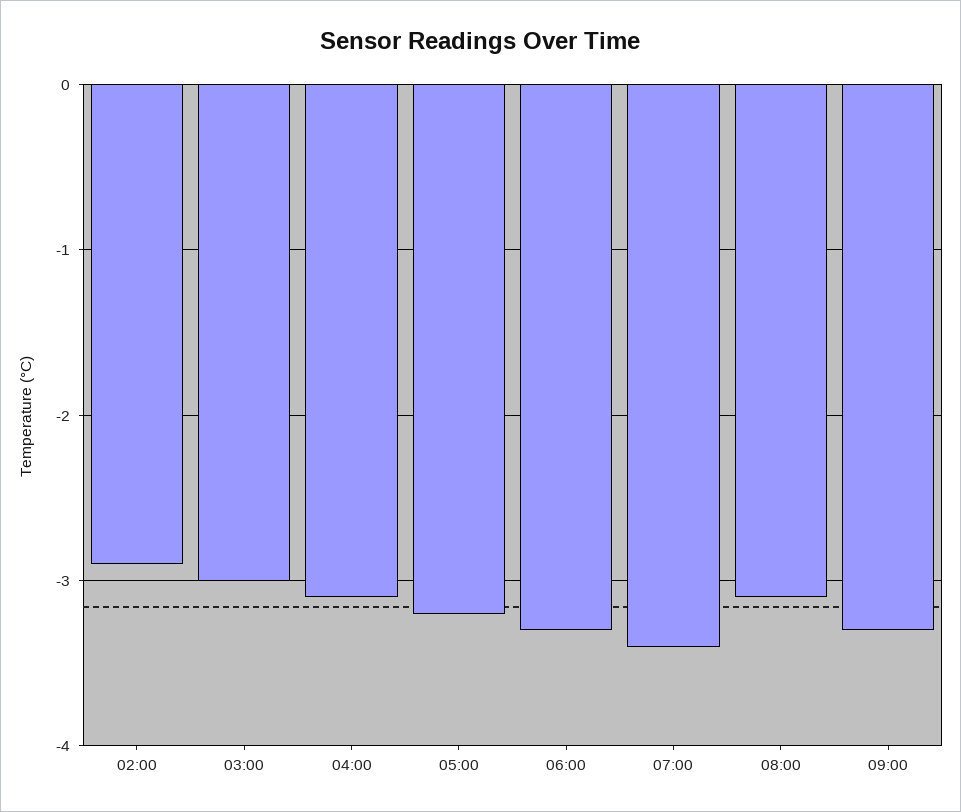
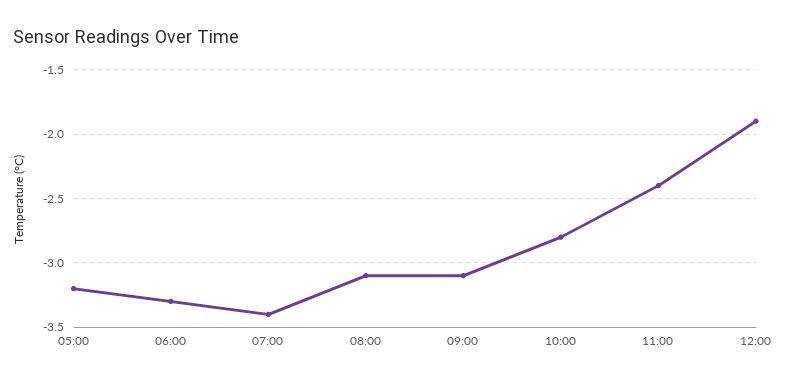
02:00: -2.9 -> none
03:00: -3 -> none
04:00: -3.1 -> none
09:00: -3.3 -> -3.1
10:00: none -> -2.8
11:00: none -> -2.4
12:00: none -> -1.9

